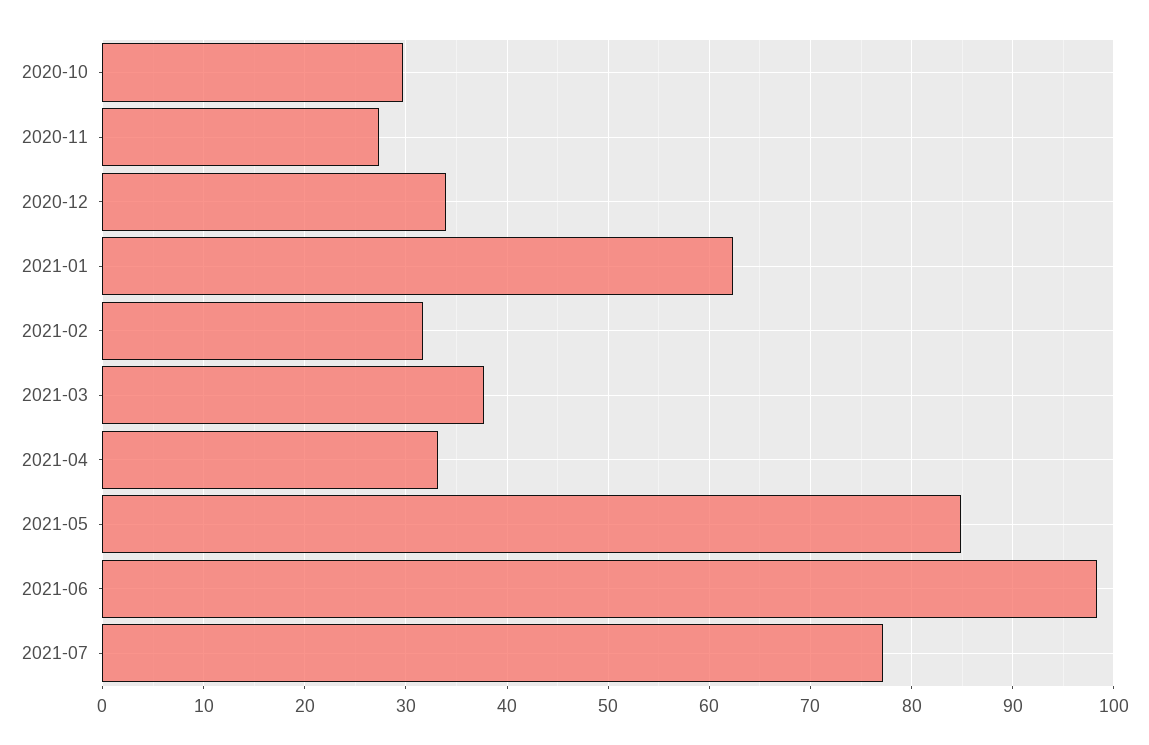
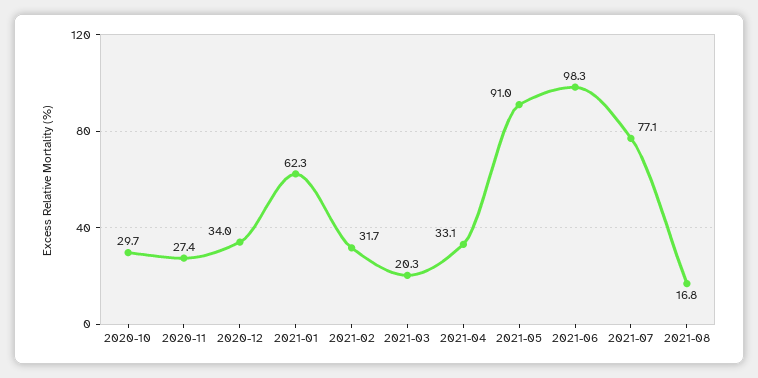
2021-03: 38 -> 20.3
2021-05: 85 -> 91
2021-08: none -> 16.8

